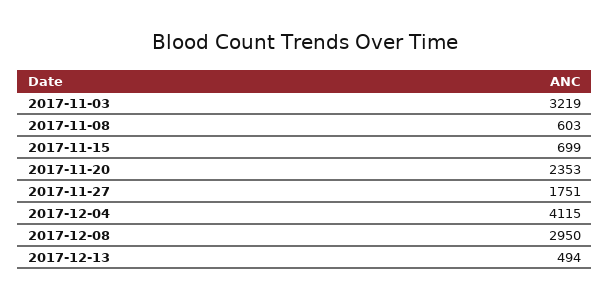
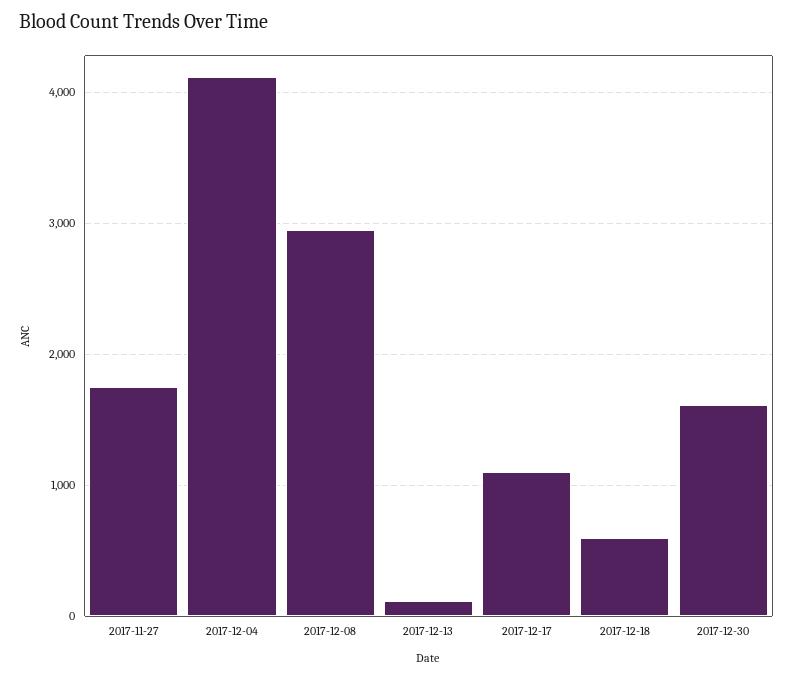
2017-11-03: 3219 -> none
2017-11-08: 603 -> none
2017-11-15: 699 -> none
2017-11-20: 2353 -> none
2017-12-13: 494 -> 100
2017-12-17: none -> 1100
2017-12-18: none -> 600
2017-12-30: none -> 1600

